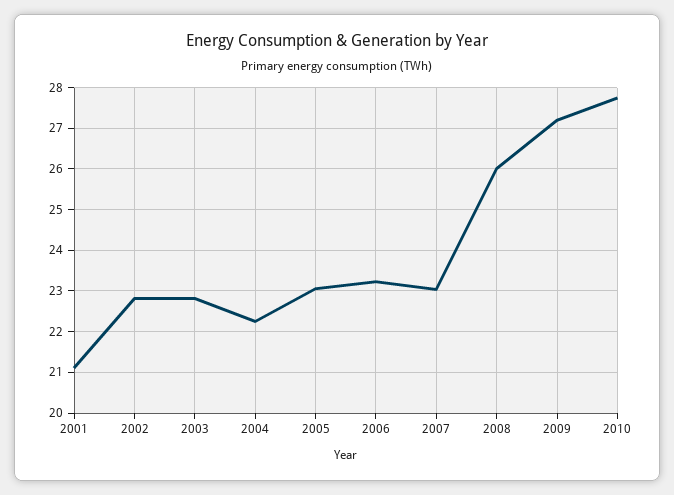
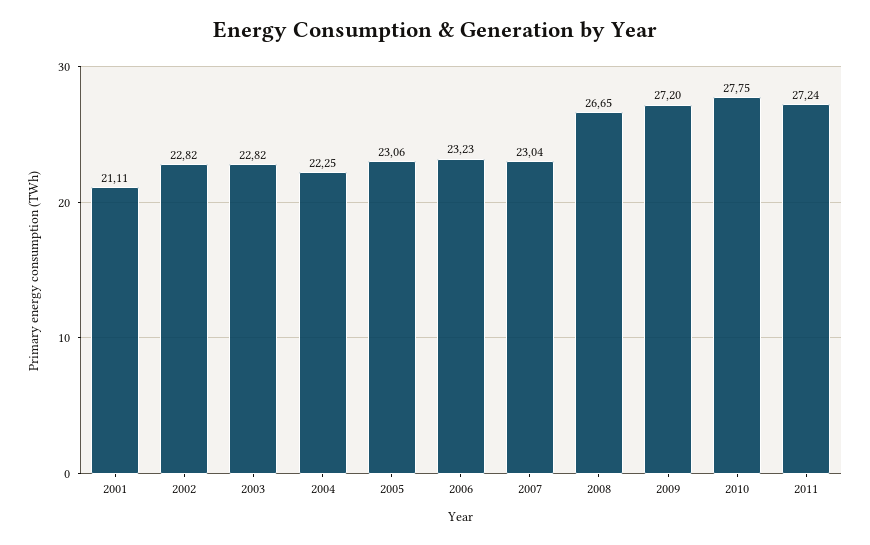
2008: 26 -> 26.65
2011: none -> 27.24

